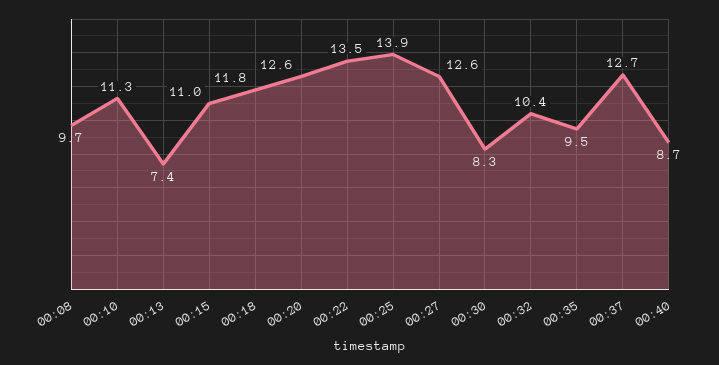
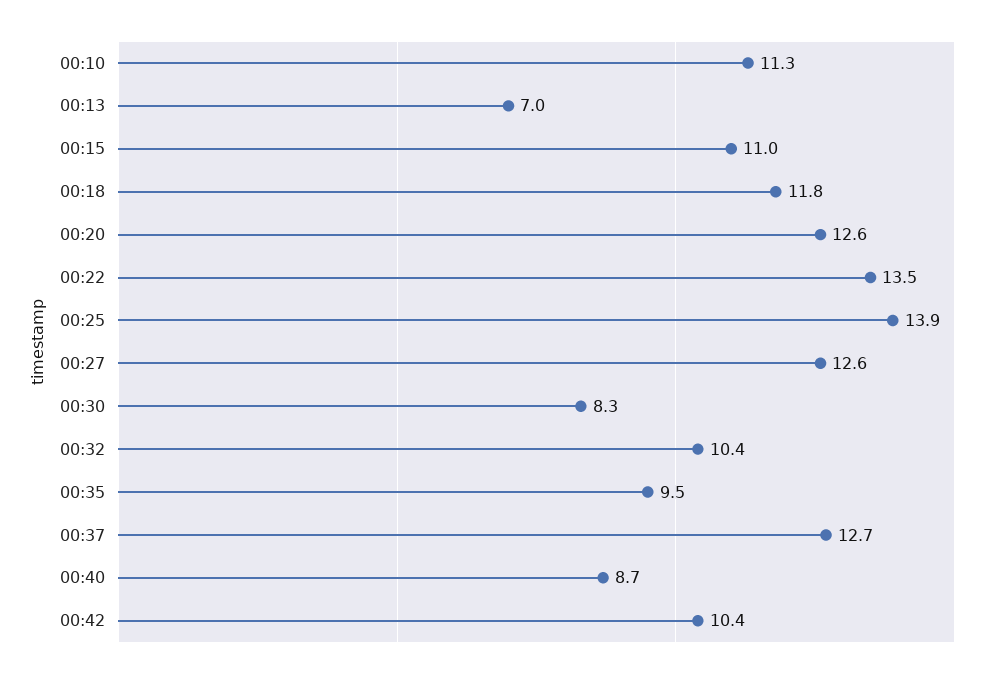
00:08: 9.7 -> none
00:13: 7.4 -> 7
00:42: none -> 10.4

